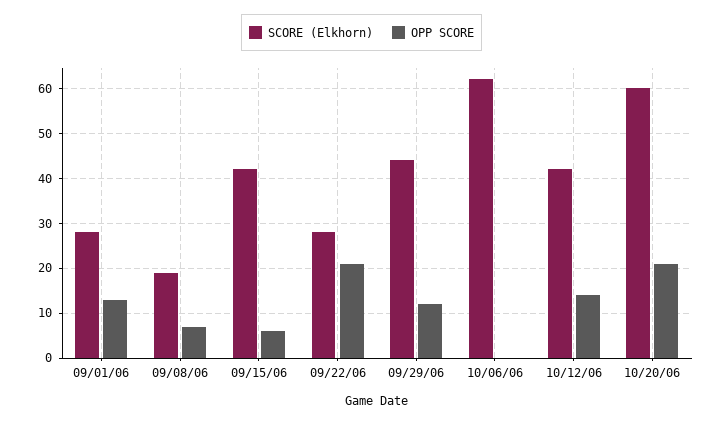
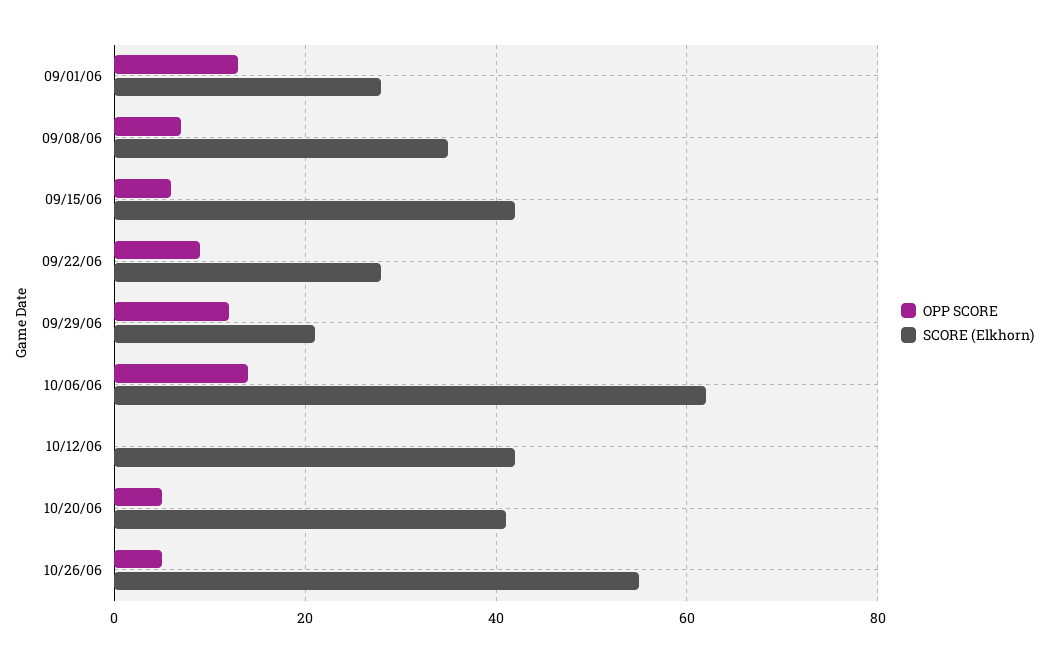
SCORE (Elkhorn), 09/08/06: 20 -> 35
OPP SCORE, 09/22/06: 20 -> 10
SCORE (Elkhorn), 09/29/06: 45 -> 20
OPP SCORE, 10/06/06: 0 -> 15
OPP SCORE, 10/12/06: 15 -> 0
SCORE (Elkhorn), 10/20/06: 60 -> 40
OPP SCORE, 10/20/06: 20 -> 5
OPP SCORE, 10/26/06: none -> 5
SCORE (Elkhorn), 10/26/06: none -> 55

